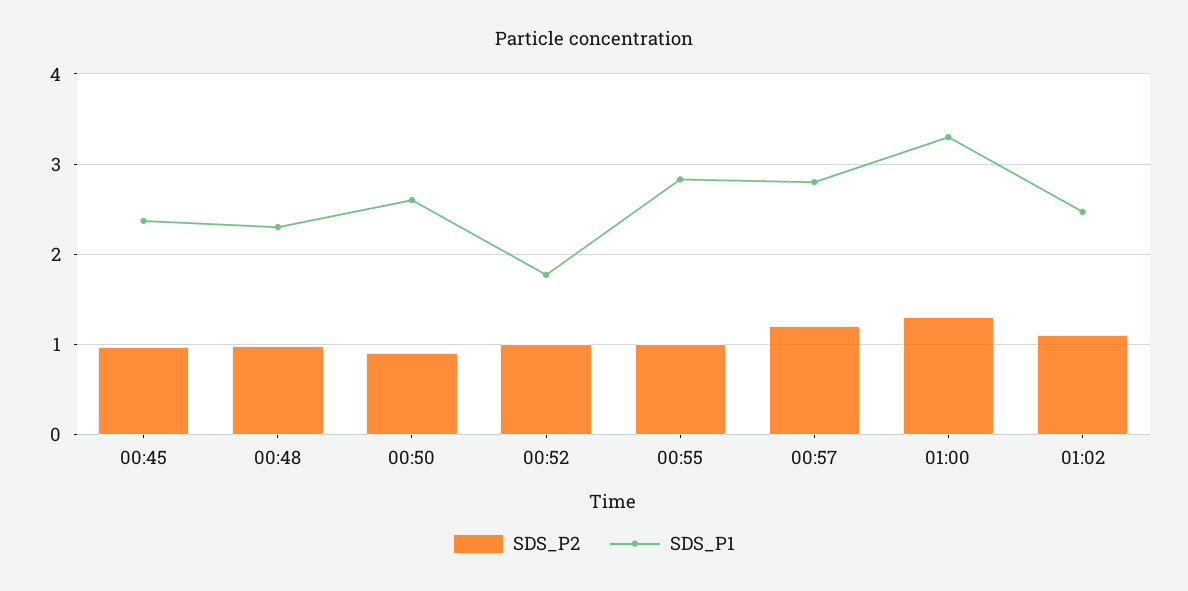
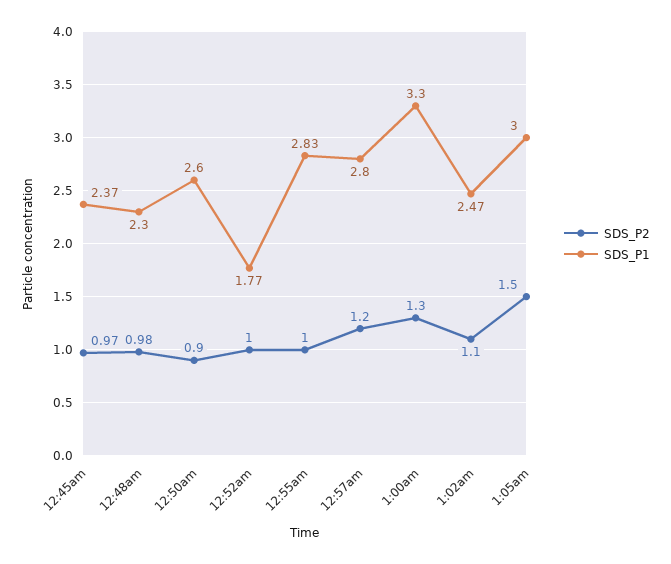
SDS_P2, 1:05am: none -> 1.5
SDS_P1, 1:05am: none -> 3

